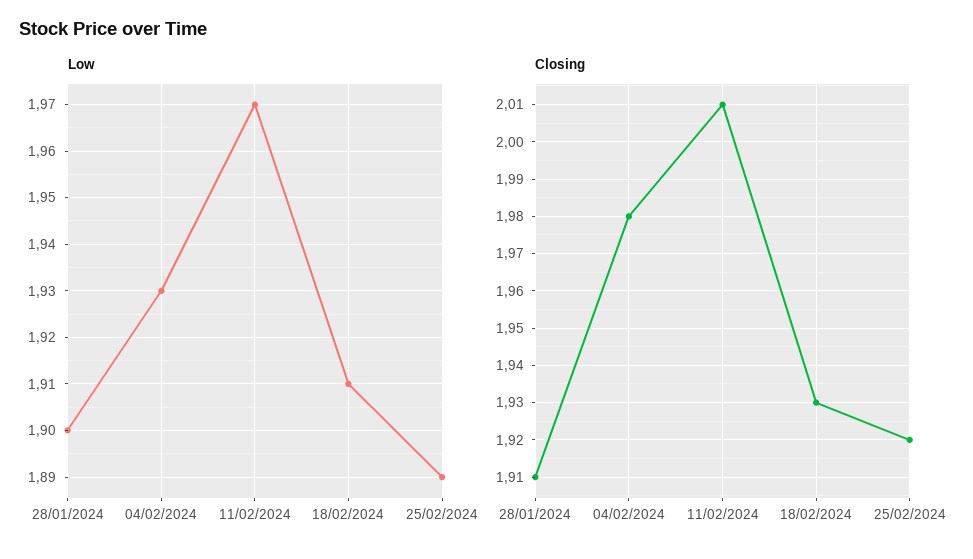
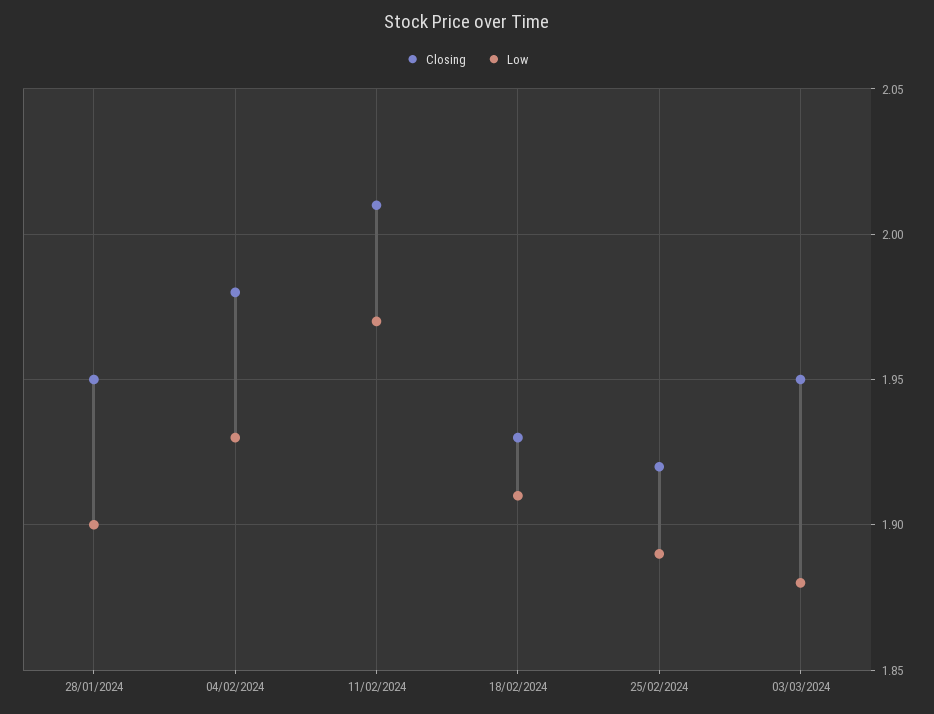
Closing, 28/01/2024: 1.91 -> 1.95
Closing, 03/03/2024: none -> 1.95
Low, 03/03/2024: none -> 1.88

